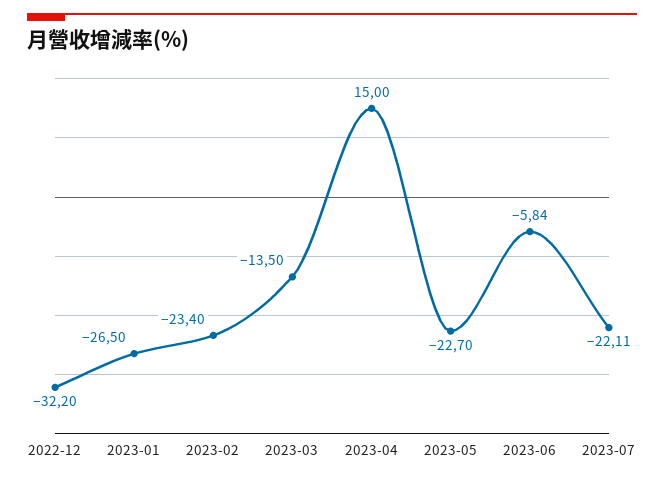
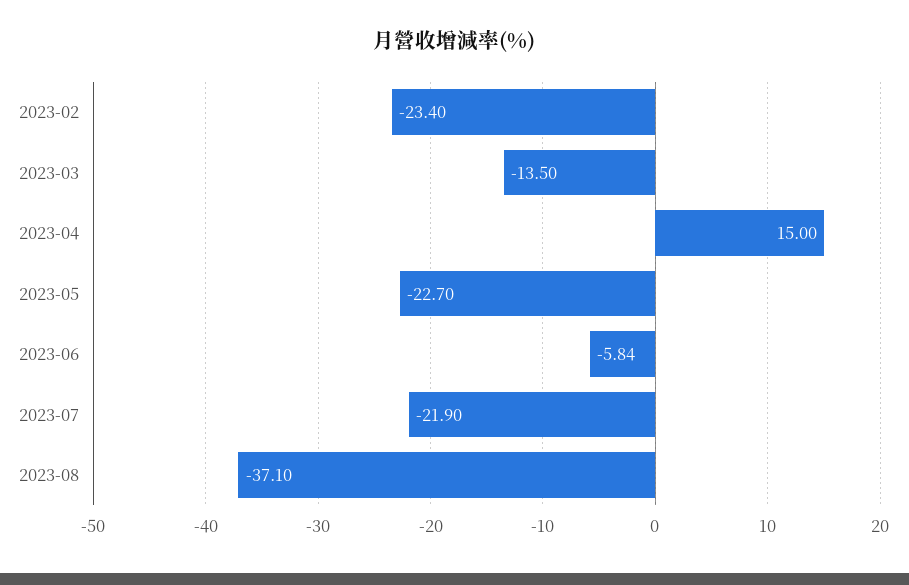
2022-12: -32.2 -> none
2023-01: -26.5 -> none
2023-07: -22.11 -> -21.9
2023-08: none -> -37.1

